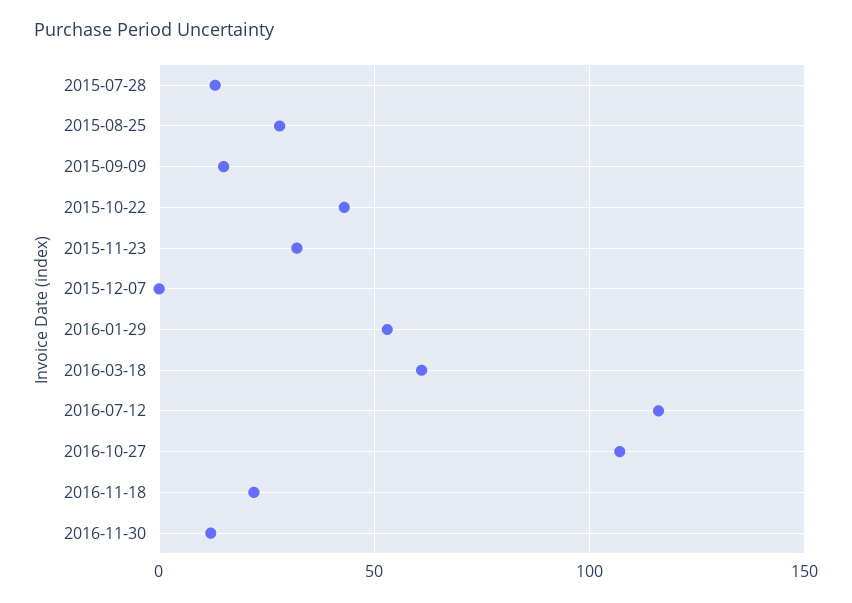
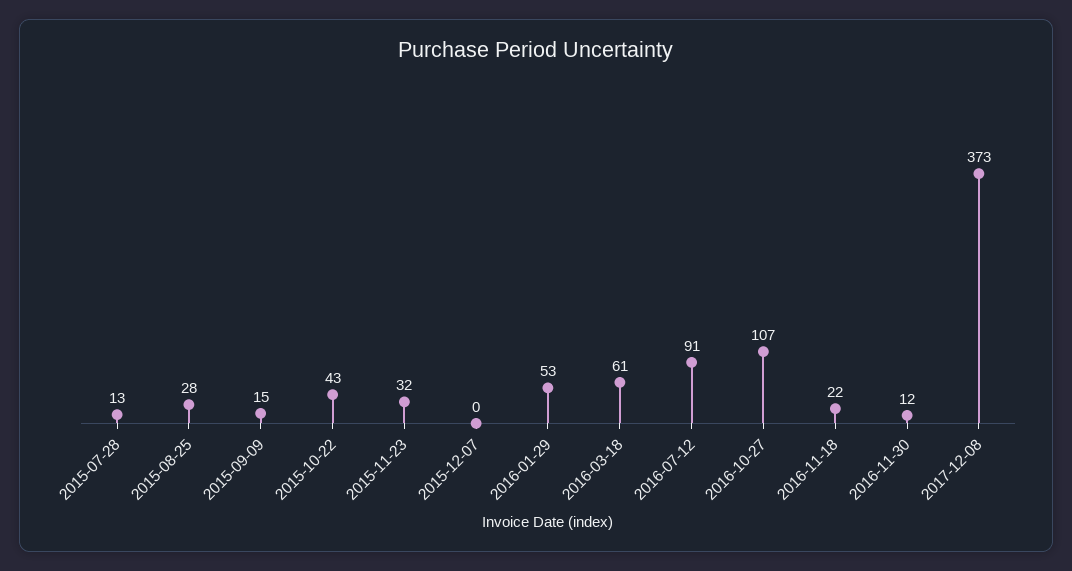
2016-07-12: 115 -> 91
2017-12-08: none -> 373

